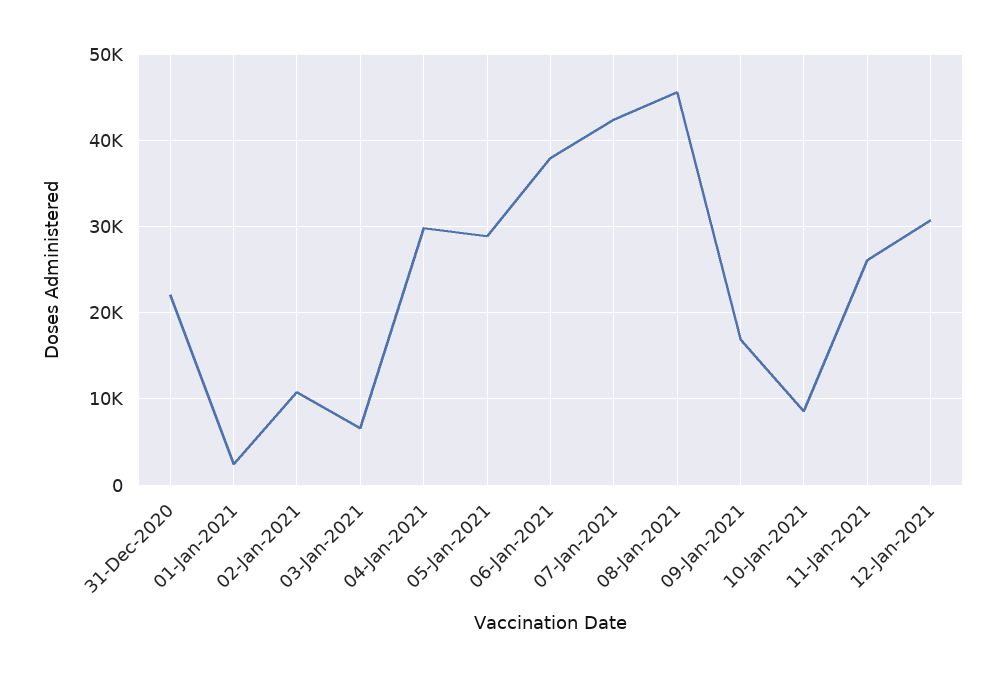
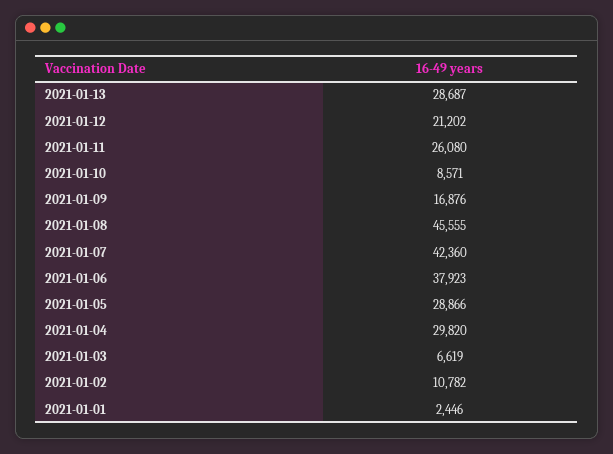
31-Dec-2020: 22000 -> none
12-Jan-2021: 31000 -> 21202
2021-01-13: none -> 28687

